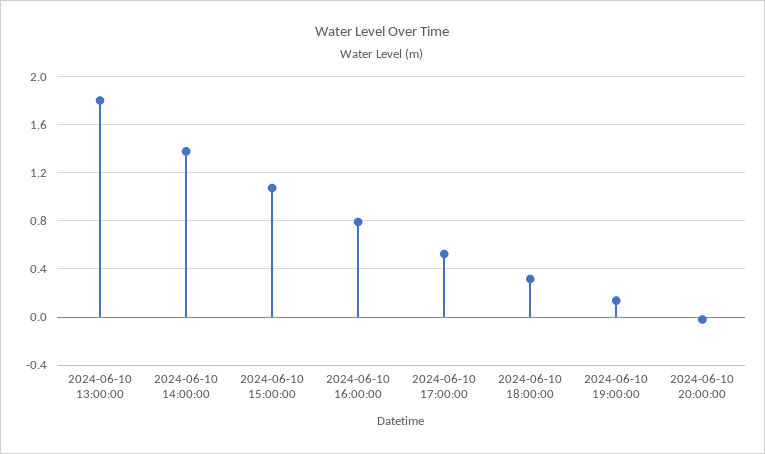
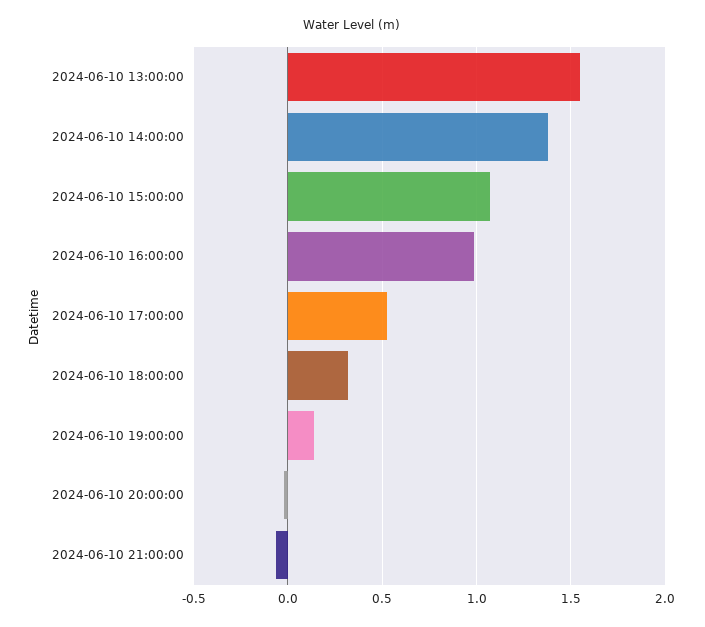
2024-06-10 13:00:00: 1.8 -> 1.55
2024-06-10 16:00:00: 0.8 -> 1
2024-06-10 21:00:00: none -> -0.05

